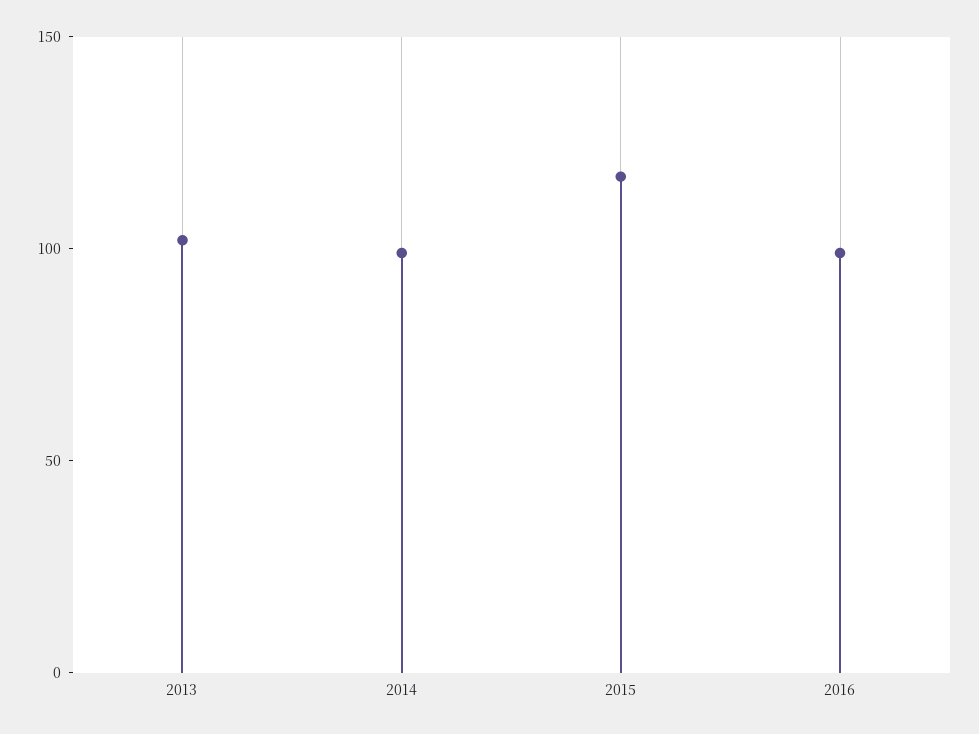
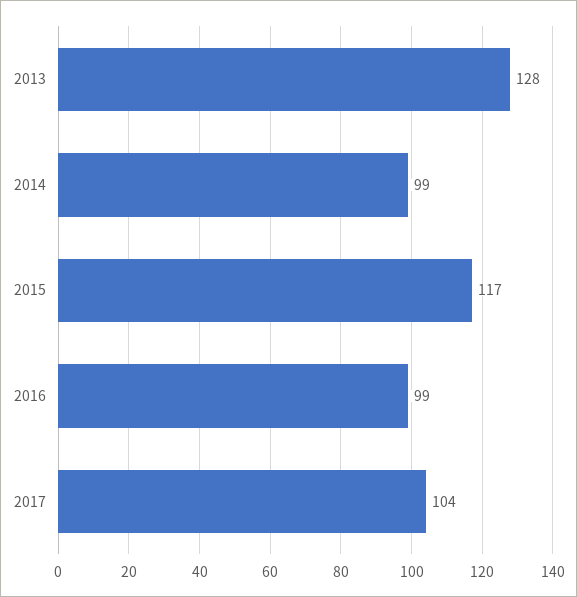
2013: 100 -> 128
2017: none -> 104

